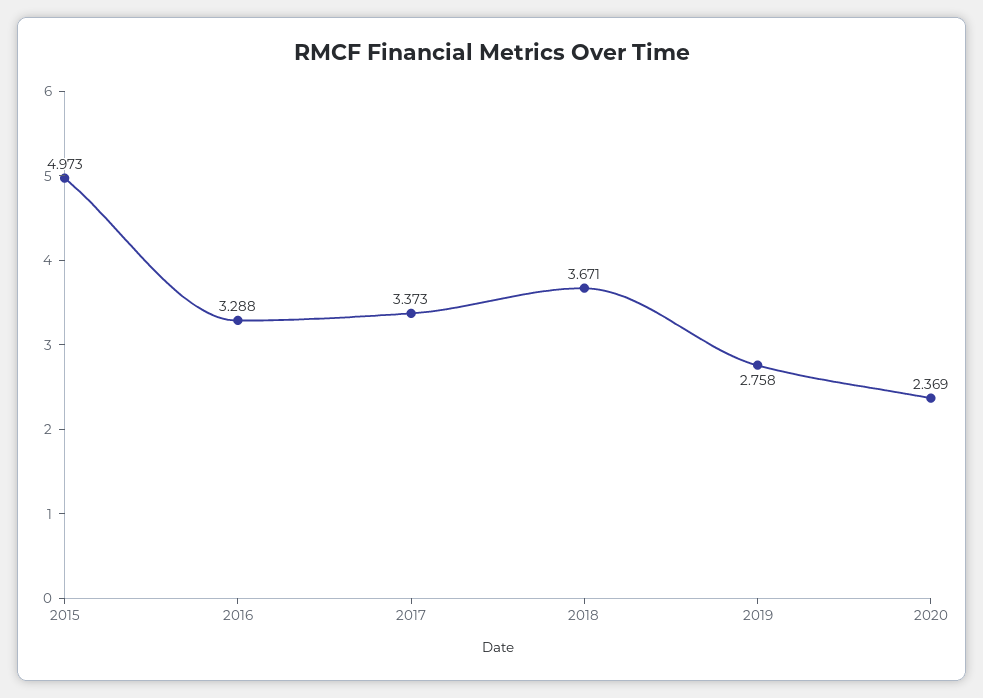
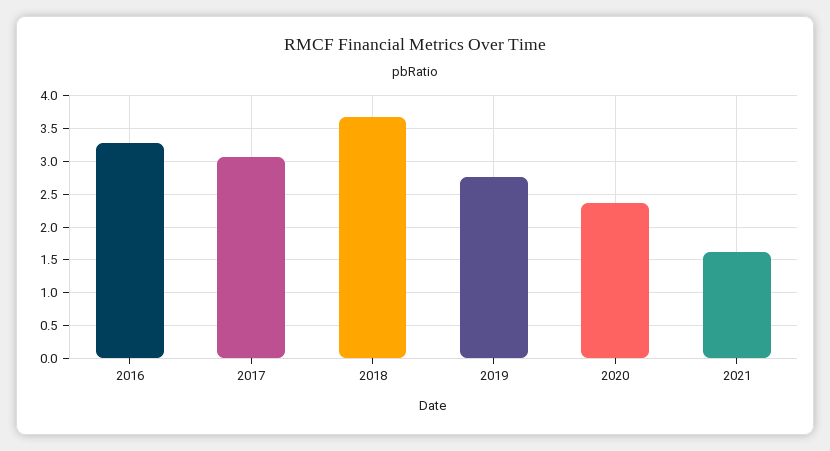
2015: 4.973 -> none
2017: 3.373 -> 3.1
2021: none -> 1.6

